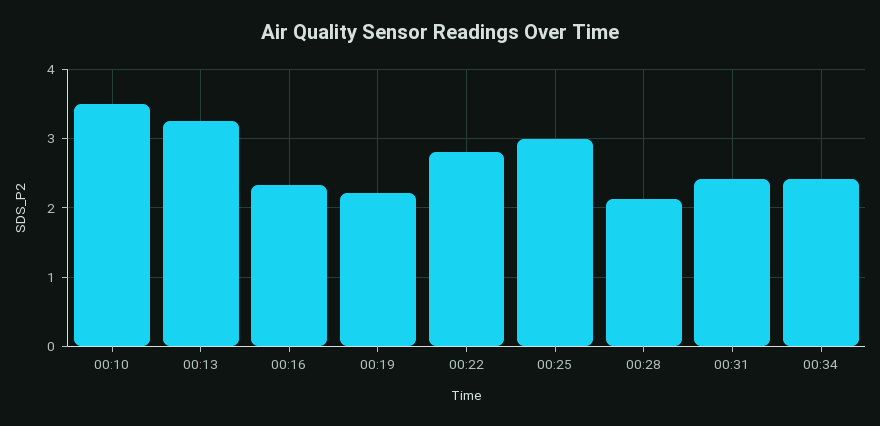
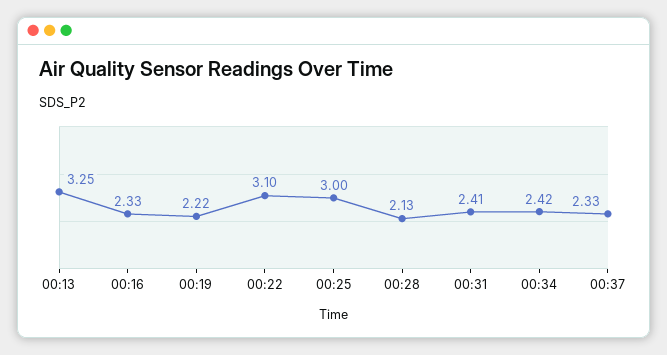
00:10: 3.5 -> none
00:22: 2.8 -> 3.1
00:37: none -> 2.33

